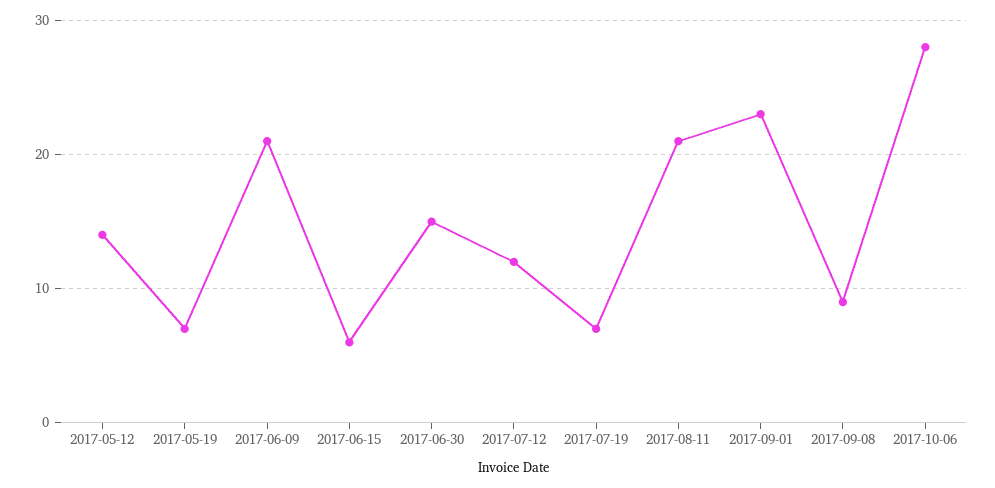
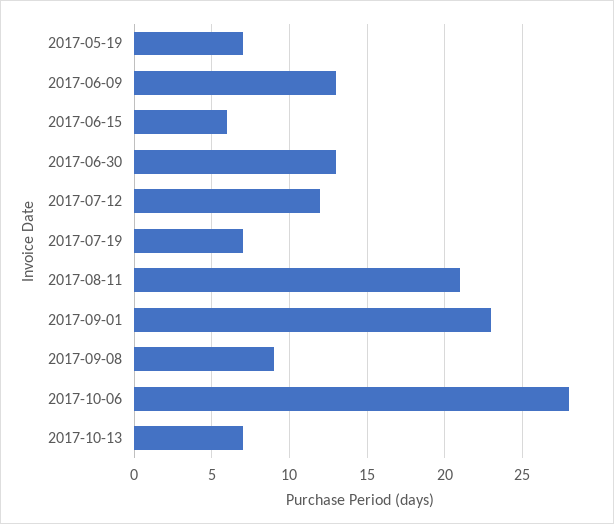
2017-05-12: 14 -> none
2017-06-09: 21 -> 13
2017-06-30: 15 -> 13
2017-10-13: none -> 7

